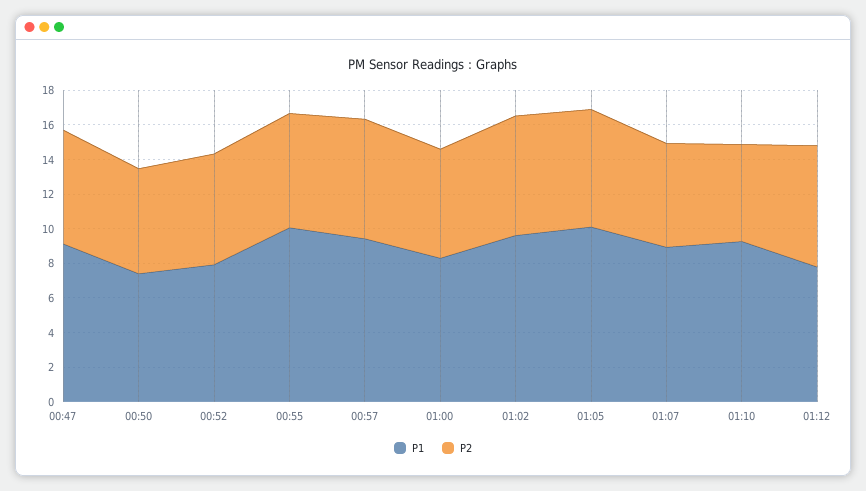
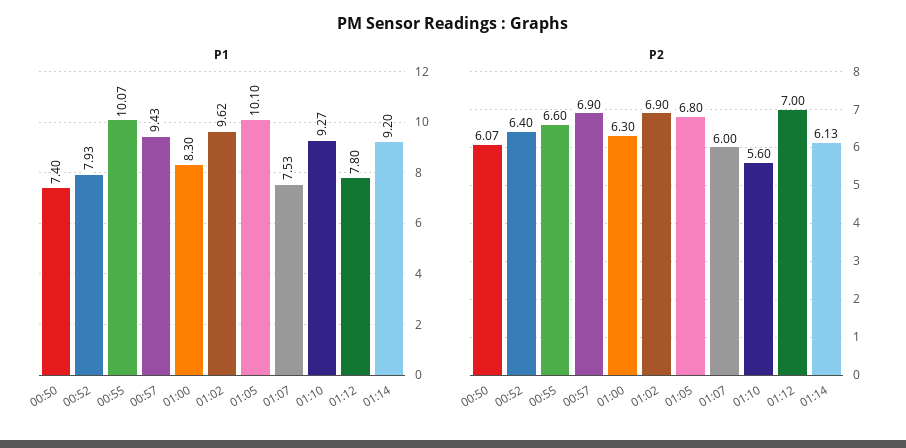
P1, 00:47: 9 -> none
P2, 00:47: 6.5 -> none
P1, 01:07: 9 -> 7.53
P1, 01:14: none -> 9.2
P2, 01:14: none -> 6.13

